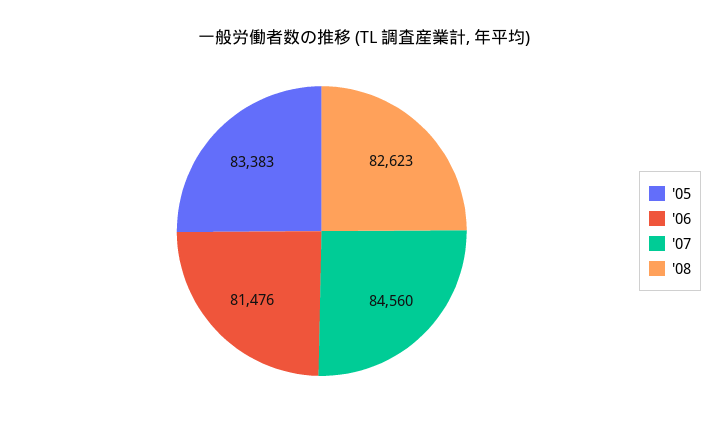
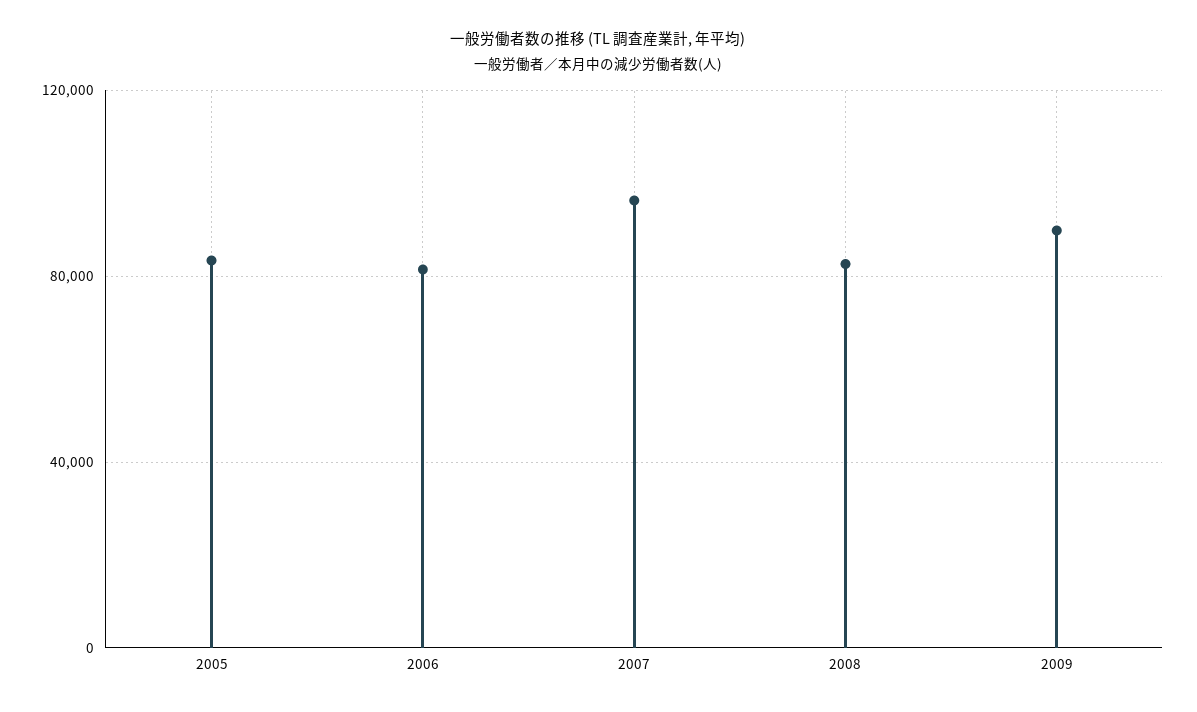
'07: 84560 -> 95000
2009: none -> 90000

